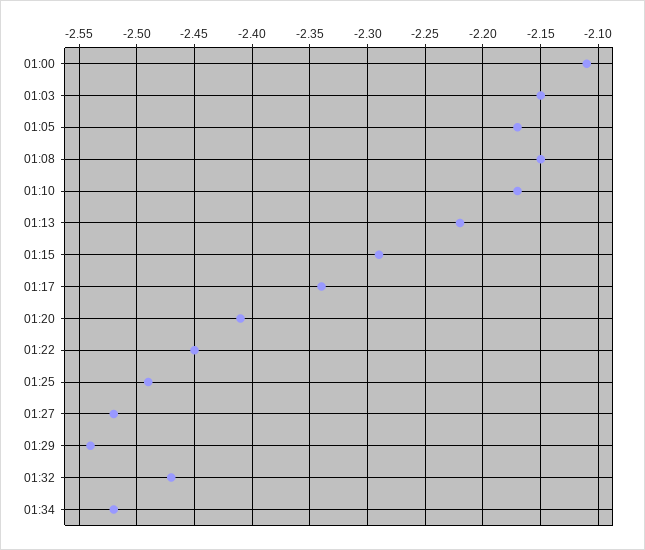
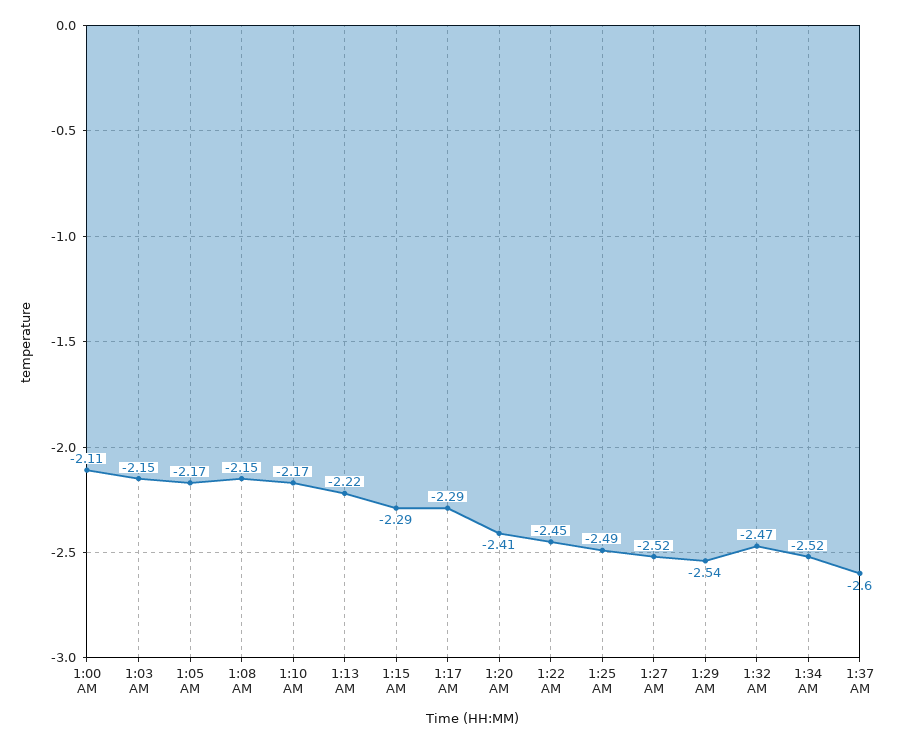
01:17: -2.34 -> -2.29
1:37 AM: none -> -2.6

